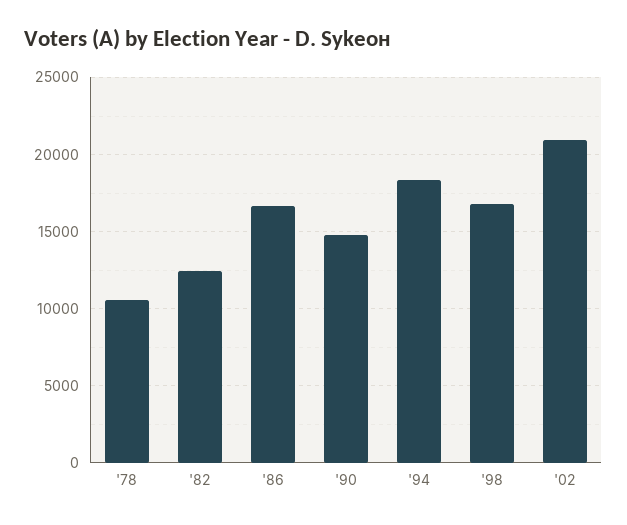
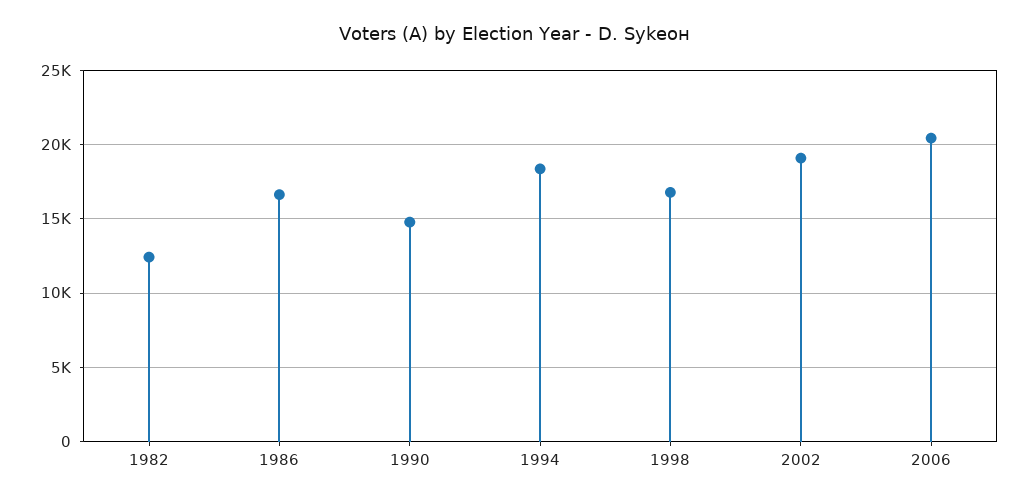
'78: 10500 -> none
'02: 21000 -> 19000
2006: none -> 20500

